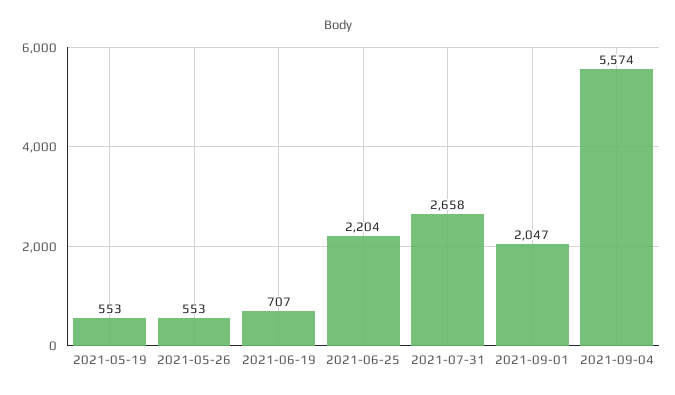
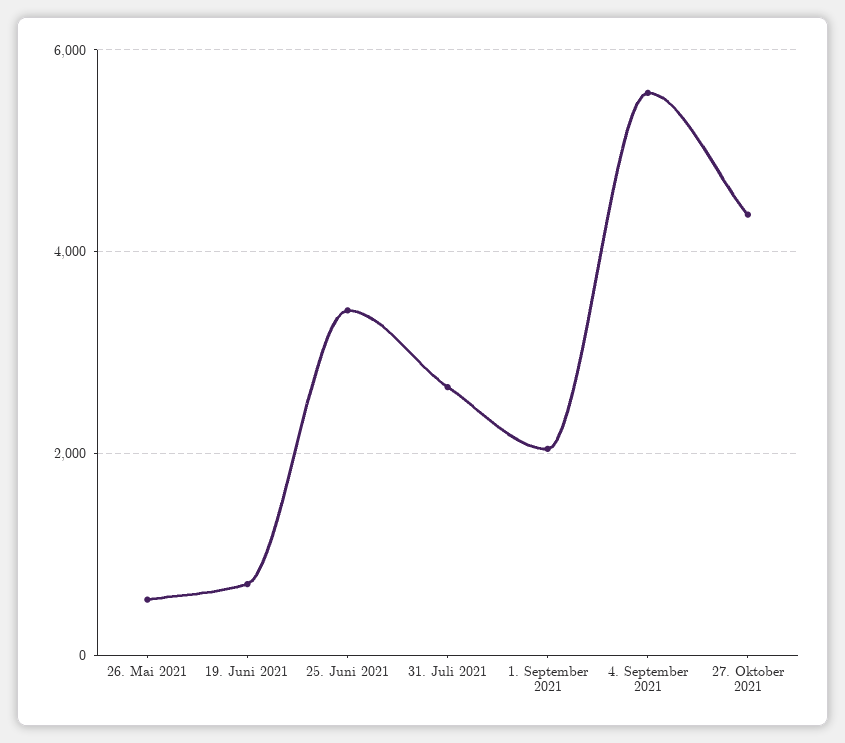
2021-05-19: 553 -> none
2021-06-25: 2204 -> 3400
27. Oktober 2021: none -> 4400

